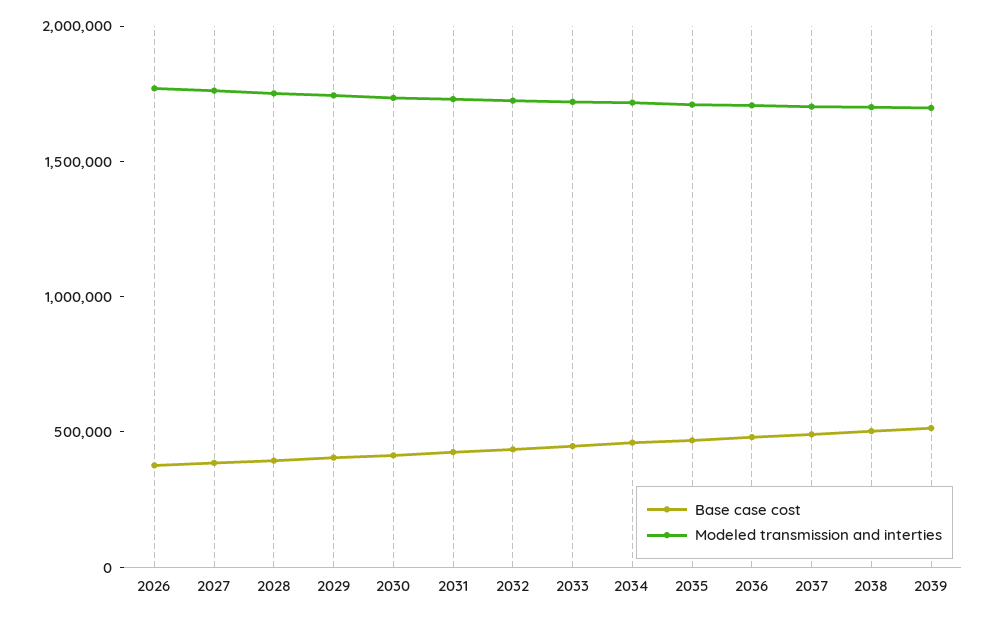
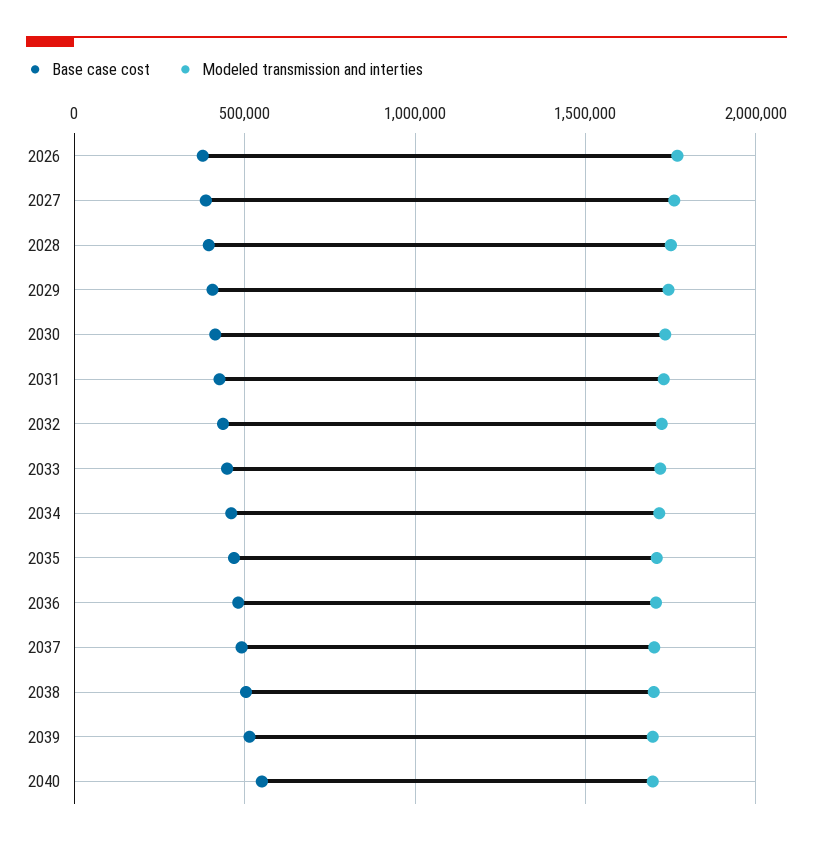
Base case cost, 2040: none -> 550000
Modeled transmission and interties, 2040: none -> 1700000

